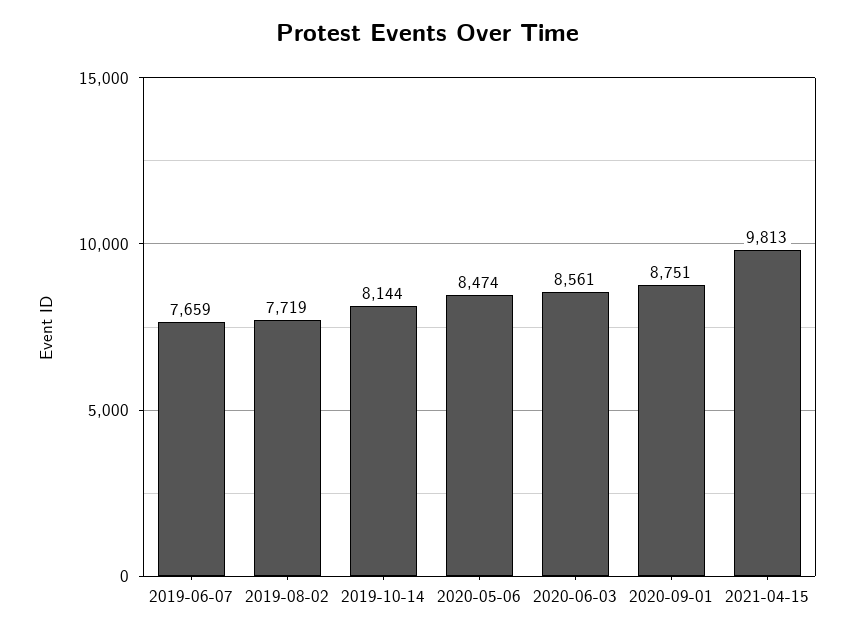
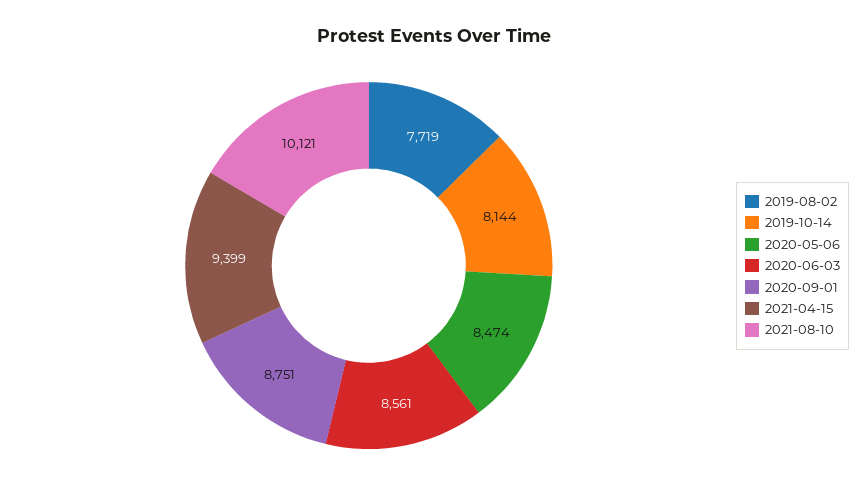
2019-06-07: 7659 -> none
2021-04-15: 9813 -> 9399
2021-08-10: none -> 10121

